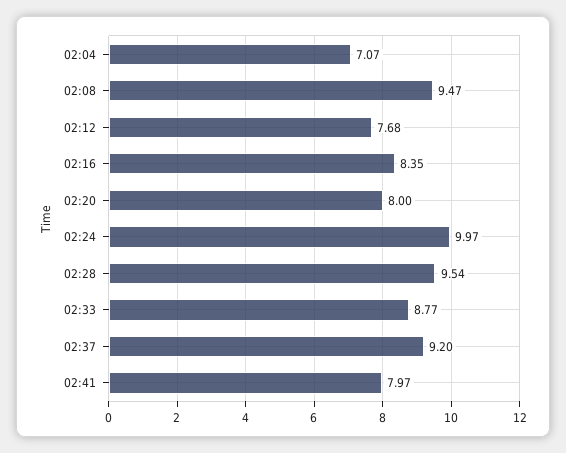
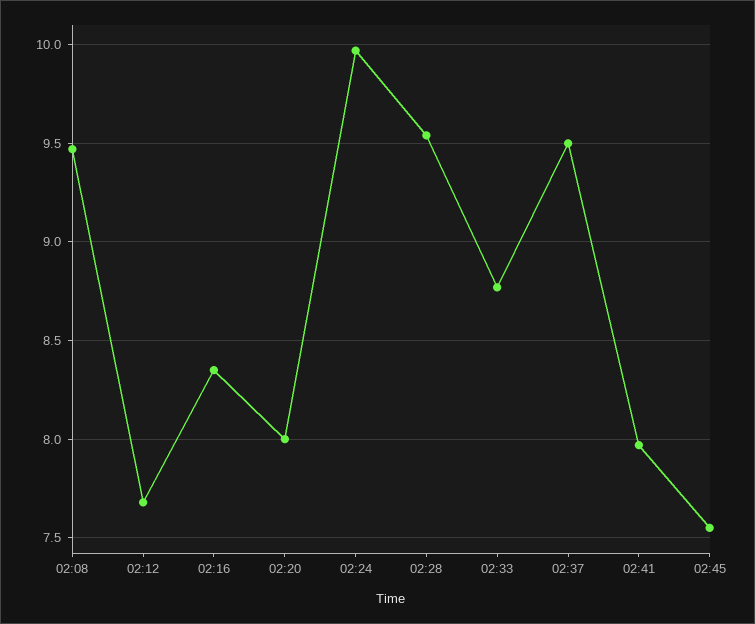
02:04: 7.07 -> none
02:37: 9.2 -> 9.5
02:45: none -> 7.55

